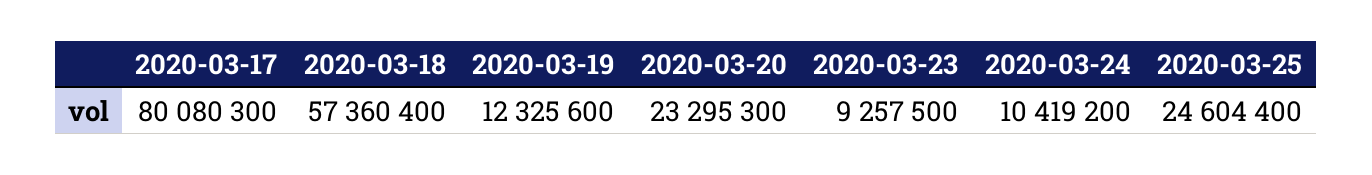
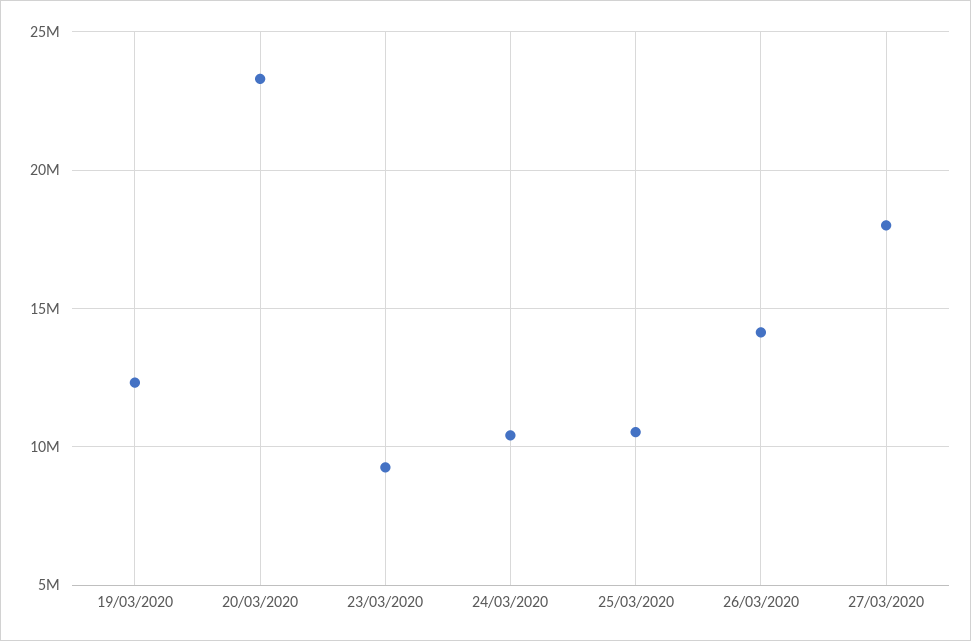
2020-03-17: 80080300 -> none
2020-03-18: 57360400 -> none
2020-03-25: 24604400 -> 10500000
26/03/2020: none -> 14000000
27/03/2020: none -> 18000000

